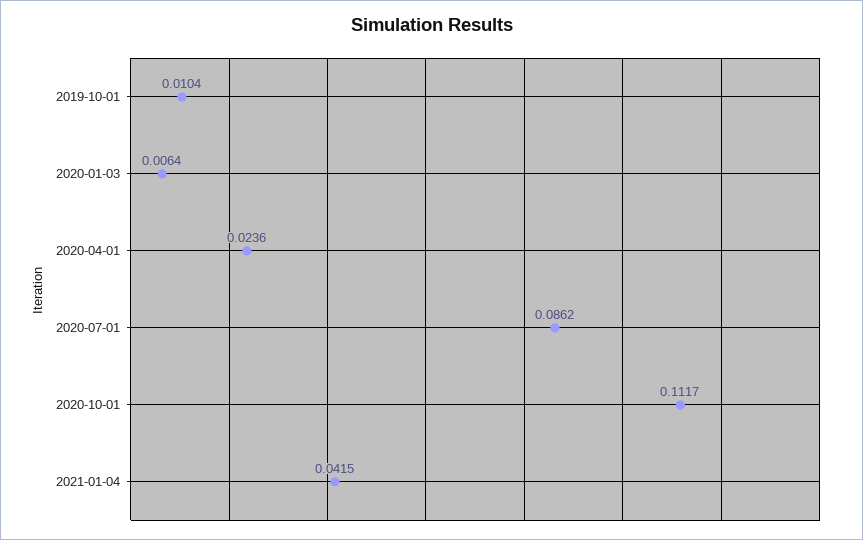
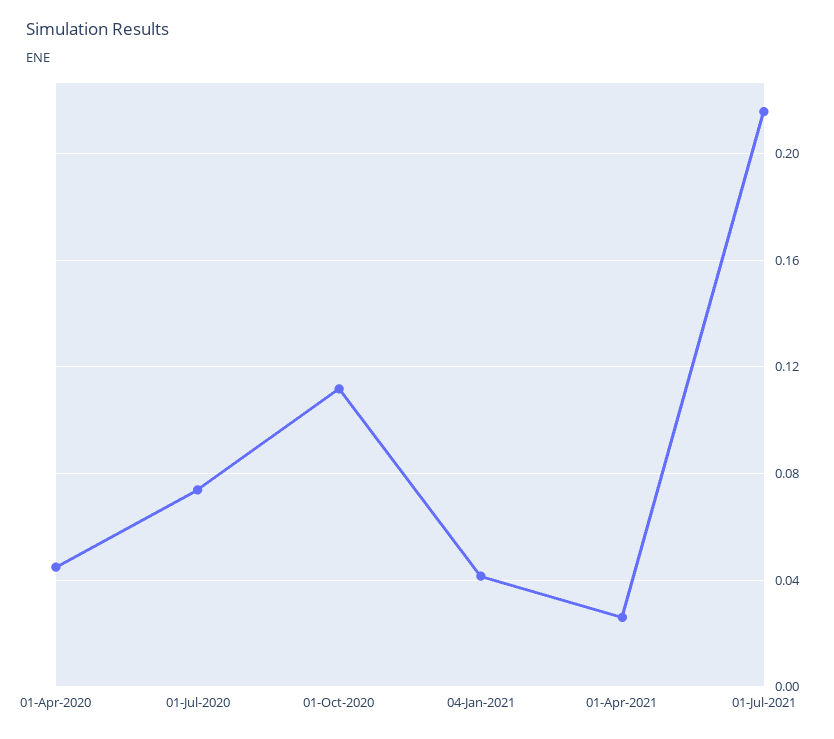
2019-10-01: 0.0104 -> none
2020-01-03: 0.0064 -> none
2020-04-01: 0.0236 -> 0.045
2020-07-01: 0.0862 -> 0.075
01-Apr-2021: none -> 0.025
01-Jul-2021: none -> 0.215

